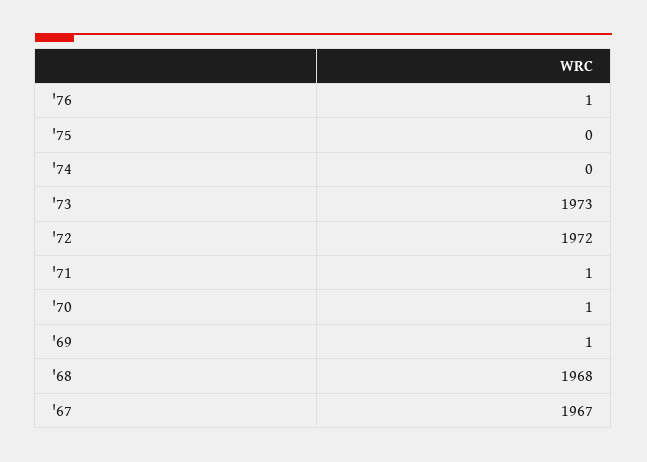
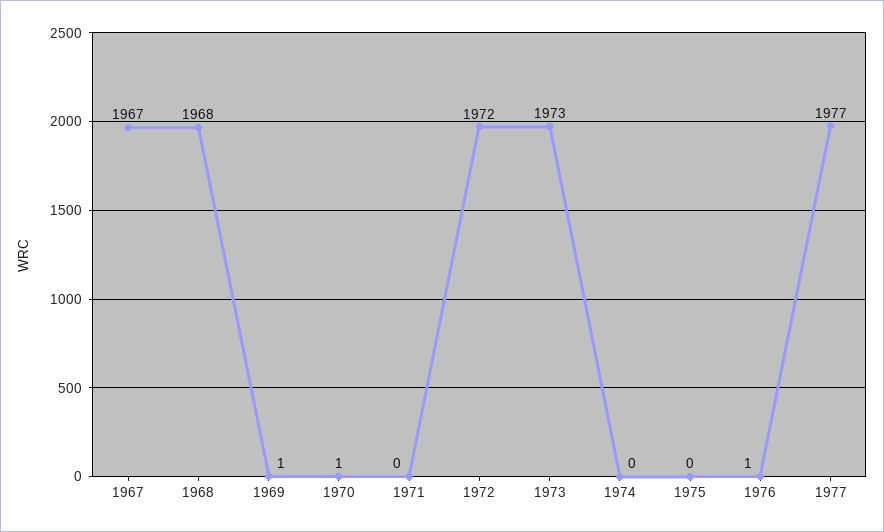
'71: 1 -> 0
1977: none -> 1977

